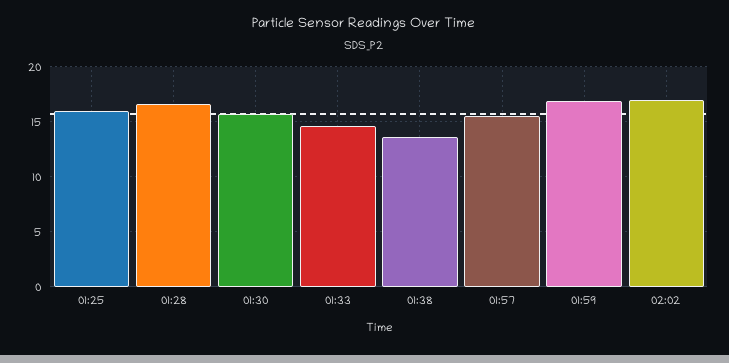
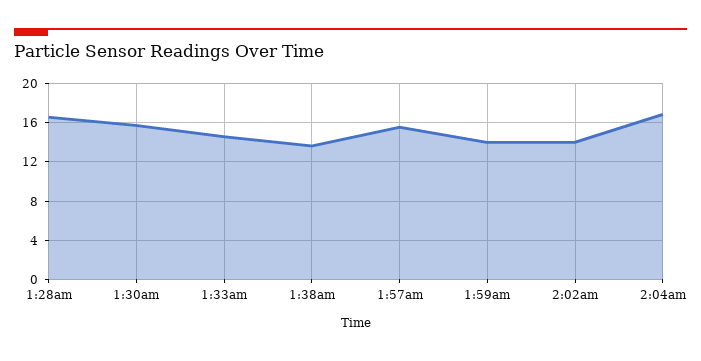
01:25: 16 -> none
01:59: 17 -> 14
02:02: 17 -> 14
2:04am: none -> 17

